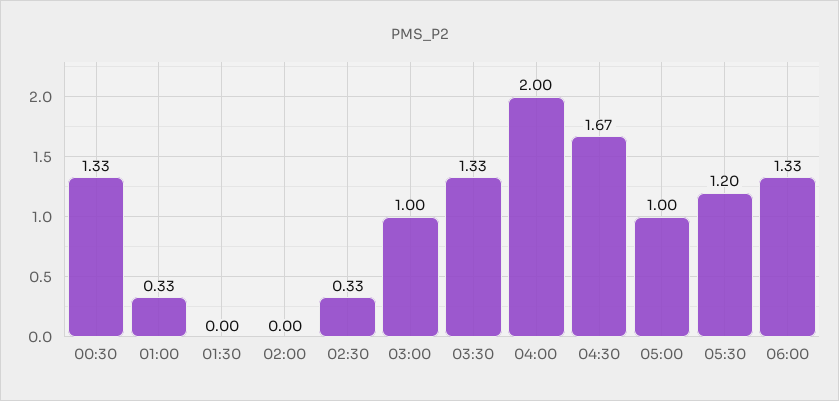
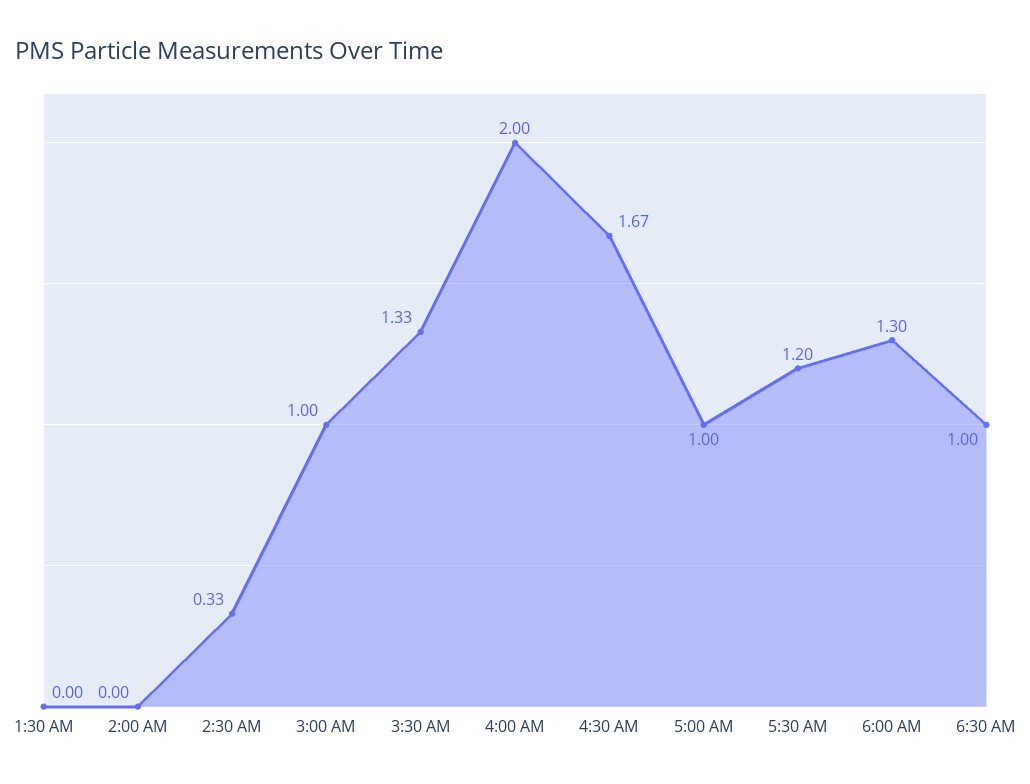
00:30: 1.33 -> none
01:00: 0.33 -> none
06:00: 1.33 -> 1.3
6:30 AM: none -> 1

